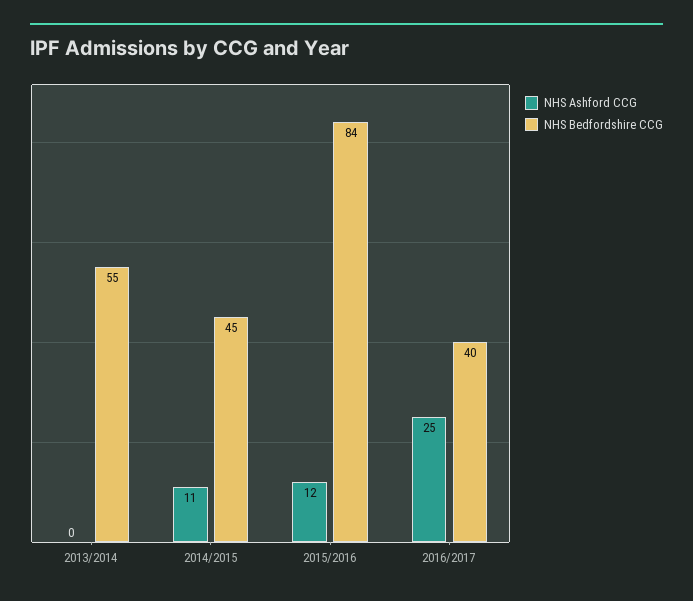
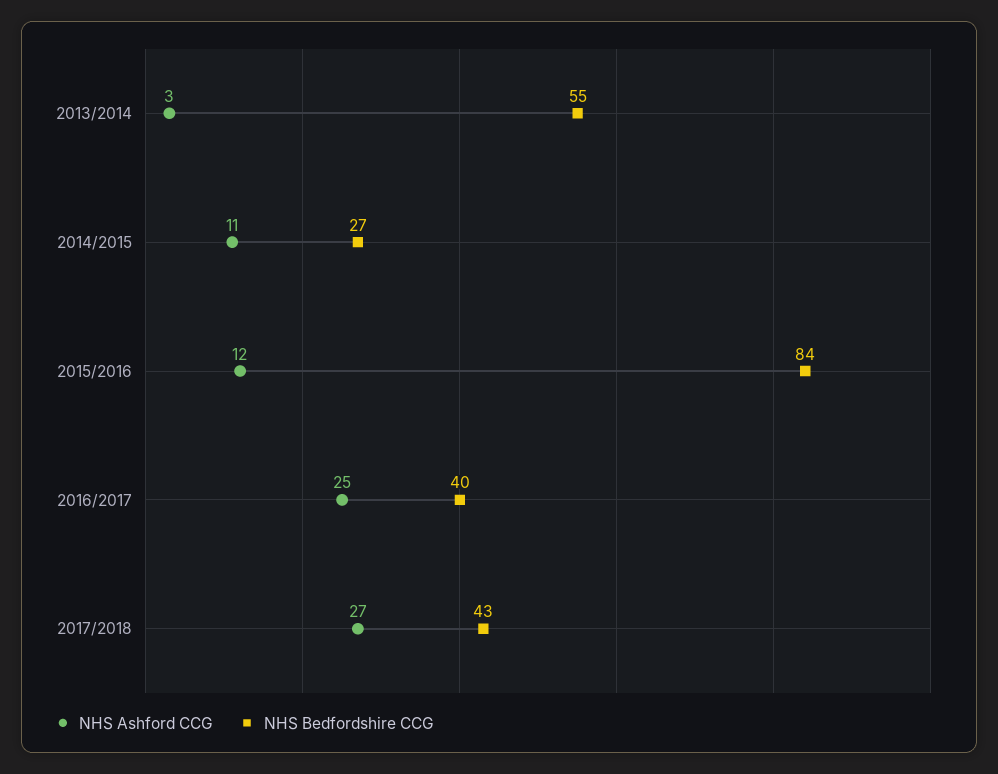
NHS Ashford CCG, 2013/2014: 0 -> 3
NHS Bedfordshire CCG, 2014/2015: 45 -> 27
NHS Ashford CCG, 2017/2018: none -> 27
NHS Bedfordshire CCG, 2017/2018: none -> 43

